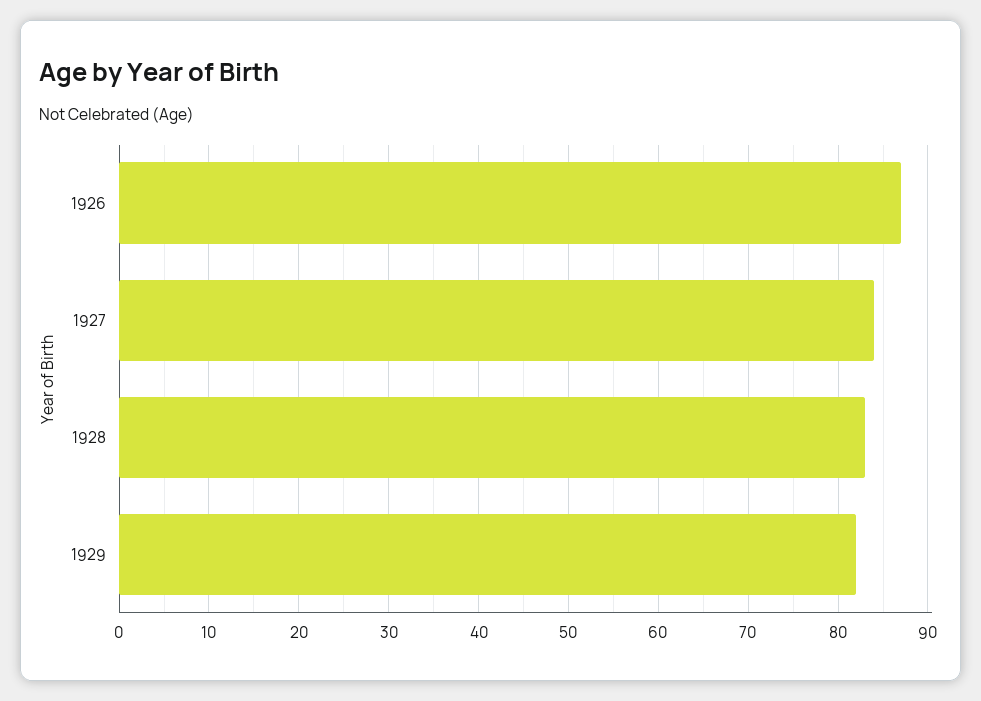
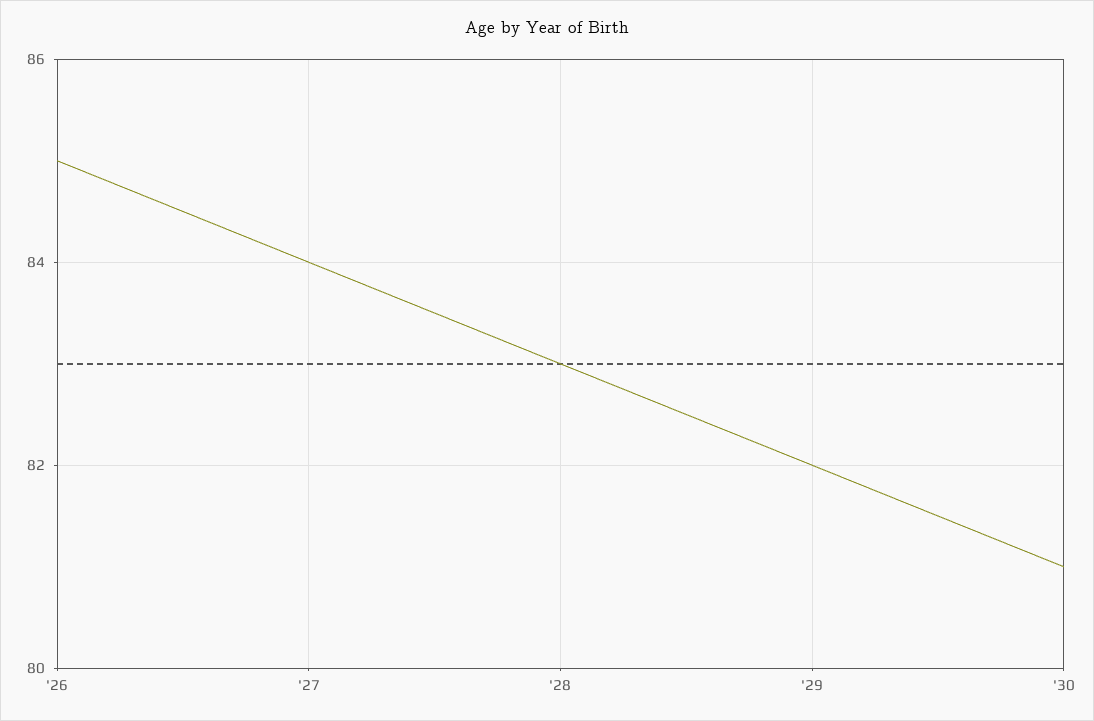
1926: 87 -> 85
'30: none -> 81

